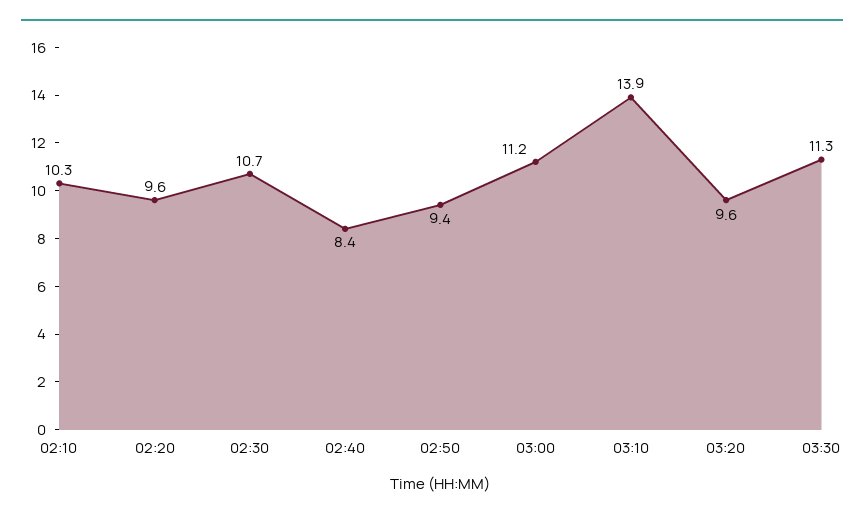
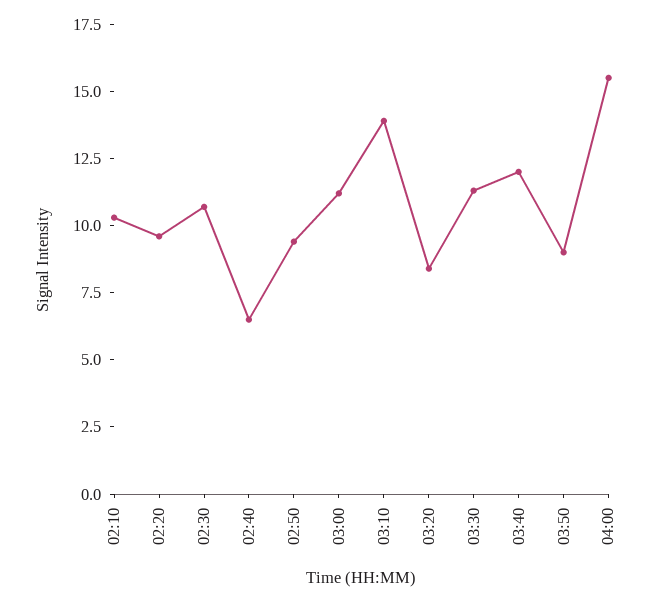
02:40: 8.4 -> 6.5
03:20: 9.6 -> 8.5
03:40: none -> 12
03:50: none -> 9
04:00: none -> 15.5

